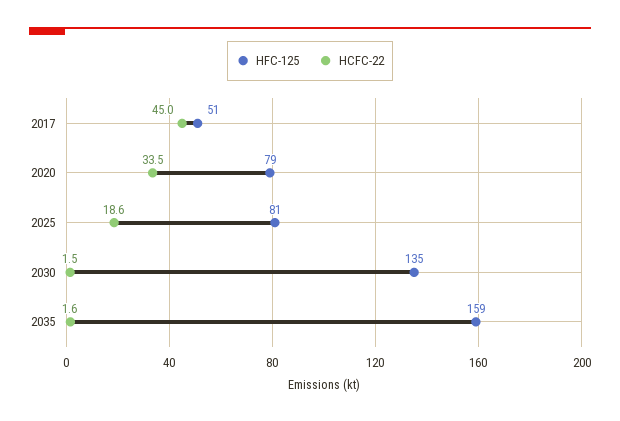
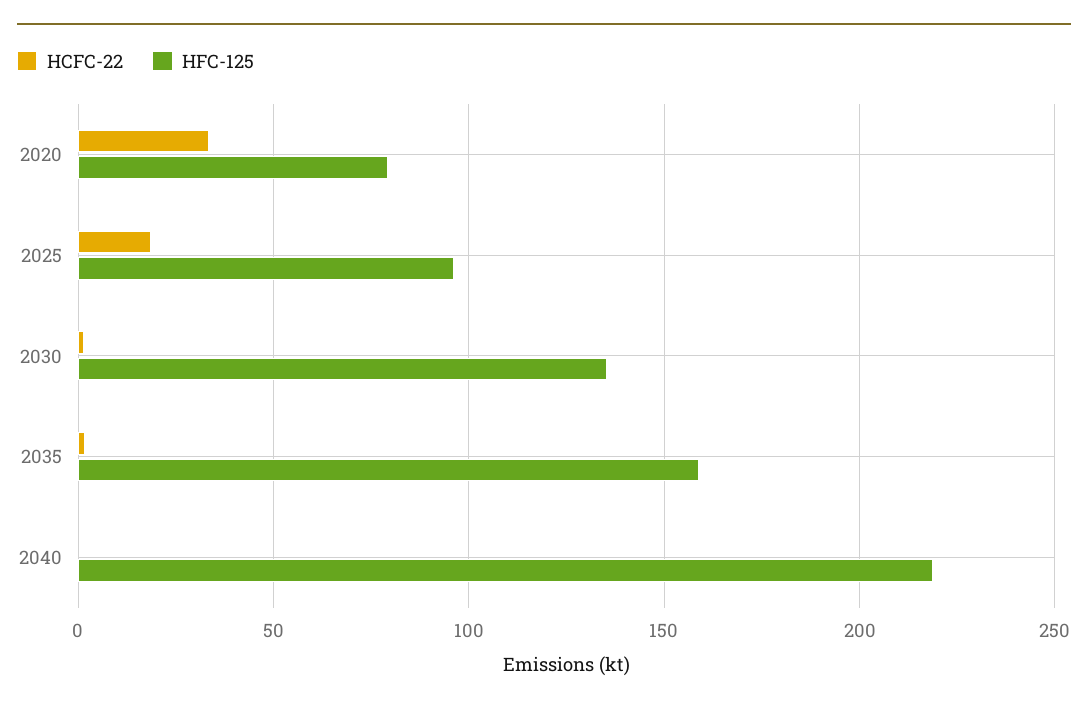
HFC-125, 2017: 51 -> none
HCFC-22, 2017: 45 -> none
HFC-125, 2025: 81 -> 95
HCFC-22, 2040: none -> 0
HFC-125, 2040: none -> 220

